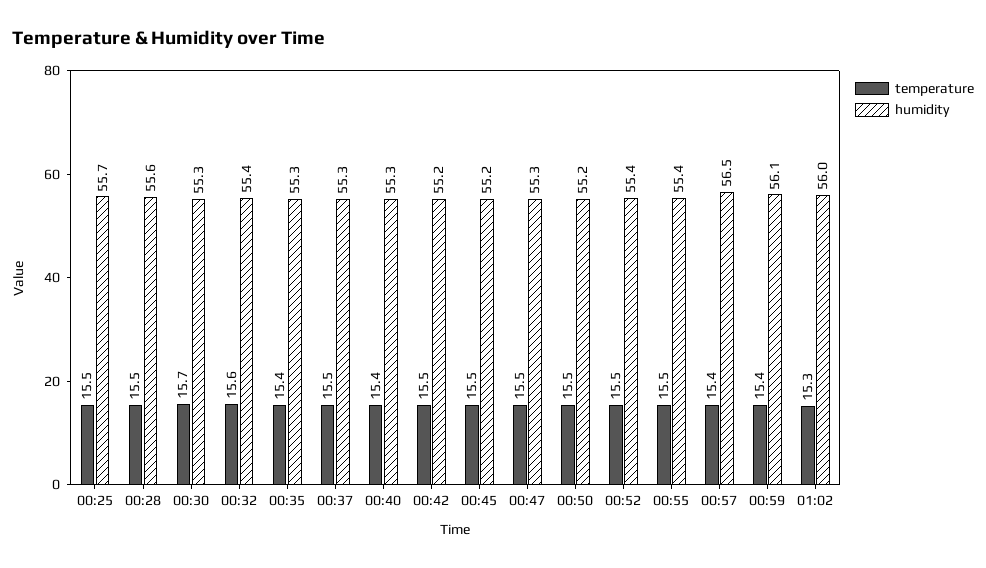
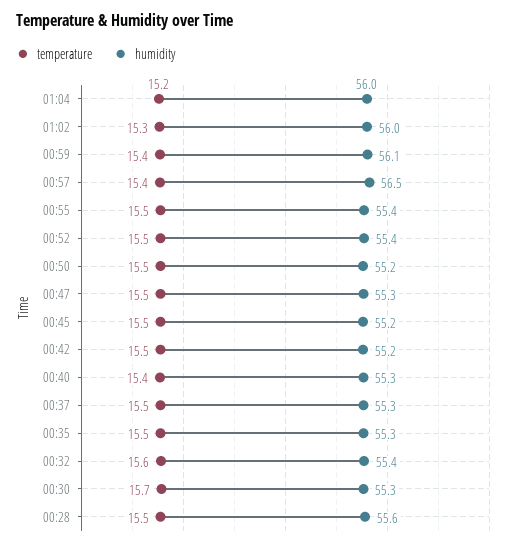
temperature, 00:25: 15.5 -> none
humidity, 00:25: 55.7 -> none
temperature, 00:35: 15.4 -> 15.5
temperature, 01:04: none -> 15.2
humidity, 01:04: none -> 56

